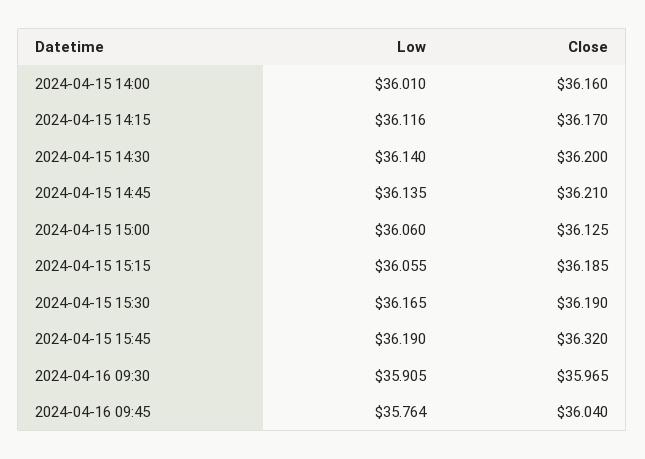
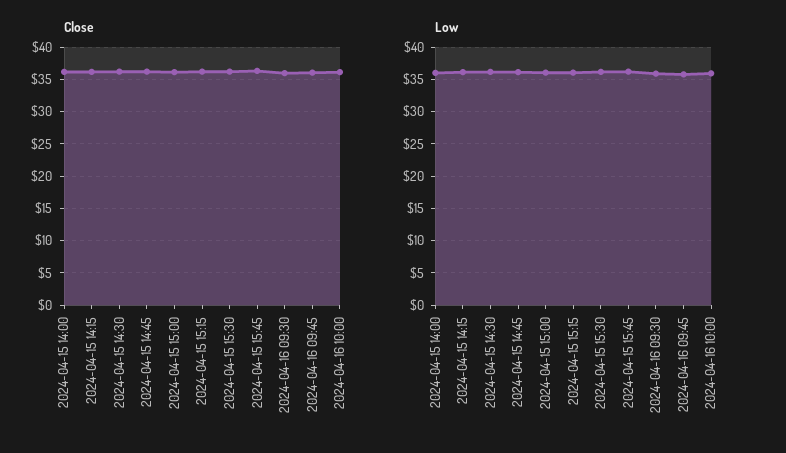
Close, 2024-04-16 10:00: none -> 36
Low, 2024-04-16 10:00: none -> 36

